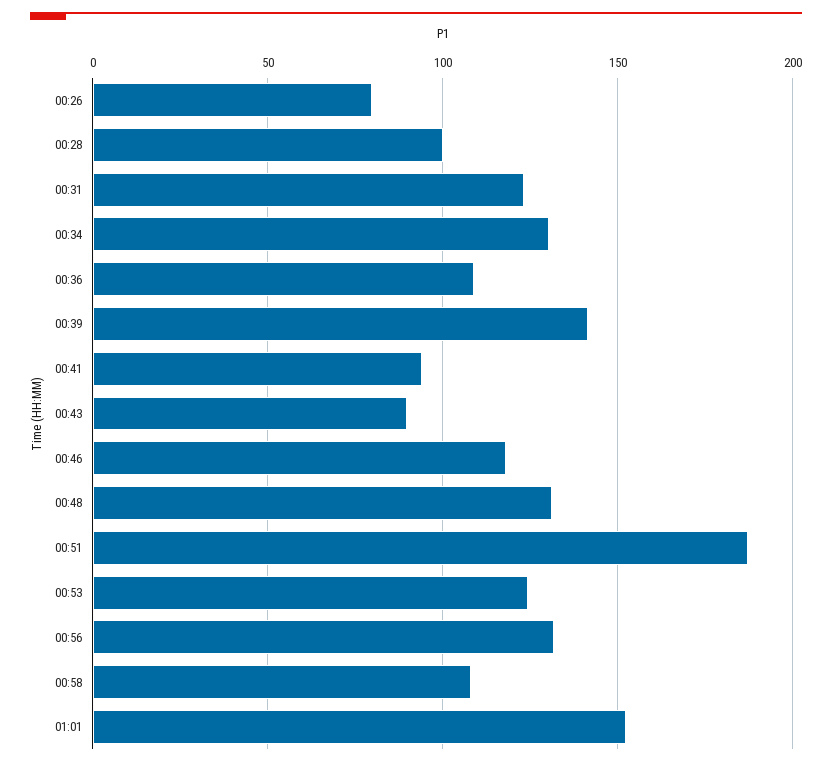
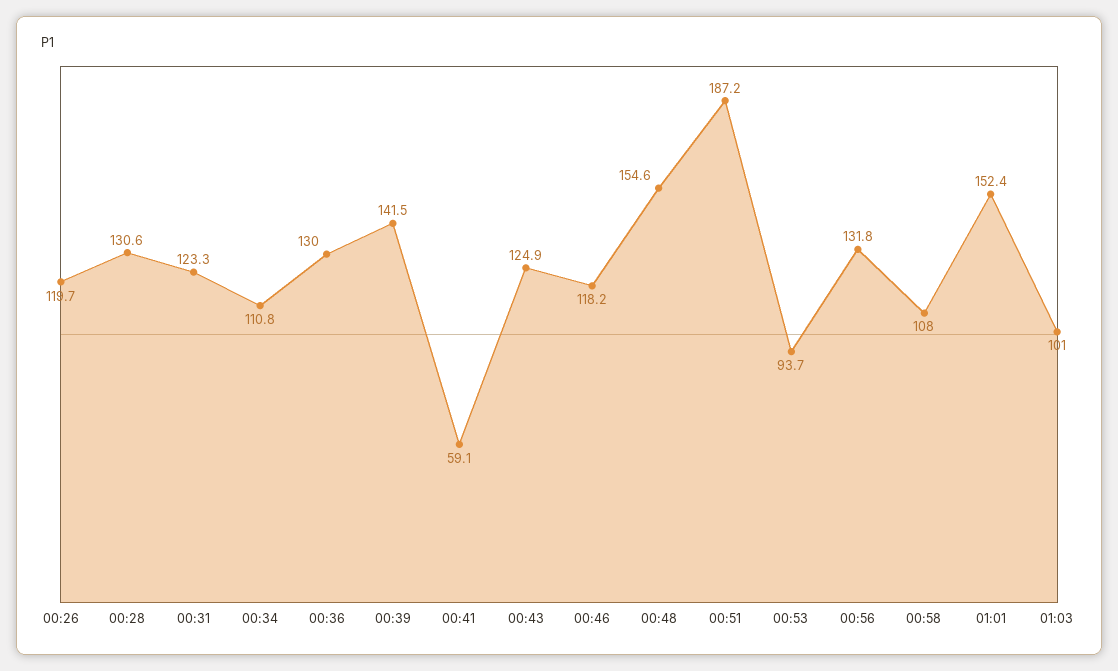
00:26: 80 -> 119.7
00:28: 100 -> 130.6
00:34: 130 -> 110.8
00:36: 110 -> 130
00:41: 95 -> 59.1
00:43: 90 -> 124.9
00:48: 130 -> 154.6
00:53: 125 -> 93.7
01:03: none -> 101

